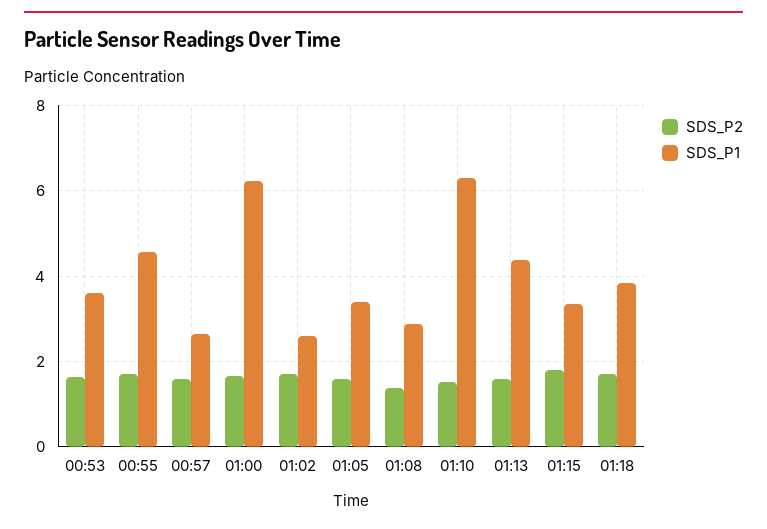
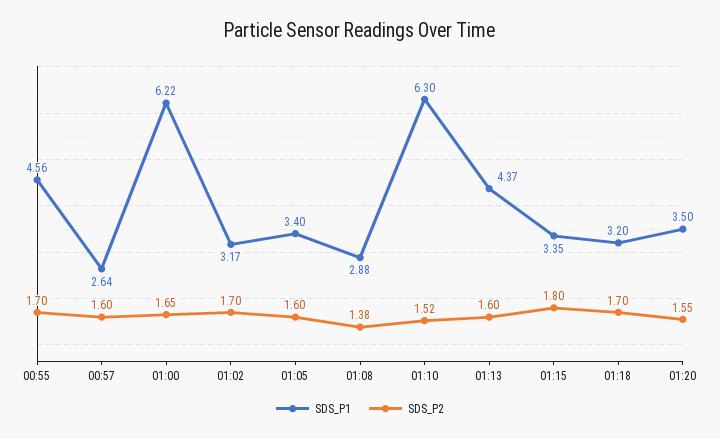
SDS_P2, 00:53: 1.6 -> none
SDS_P1, 00:53: 3.6 -> none
SDS_P1, 01:02: 2.6 -> 3.17
SDS_P1, 01:18: 3.8 -> 3.2
SDS_P1, 01:20: none -> 3.5
SDS_P2, 01:20: none -> 1.55

